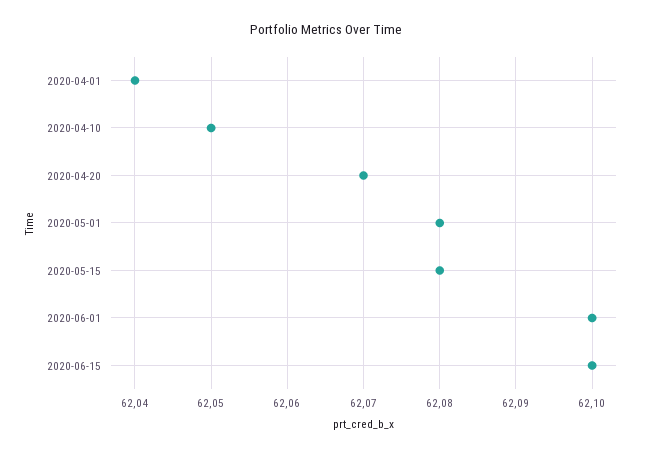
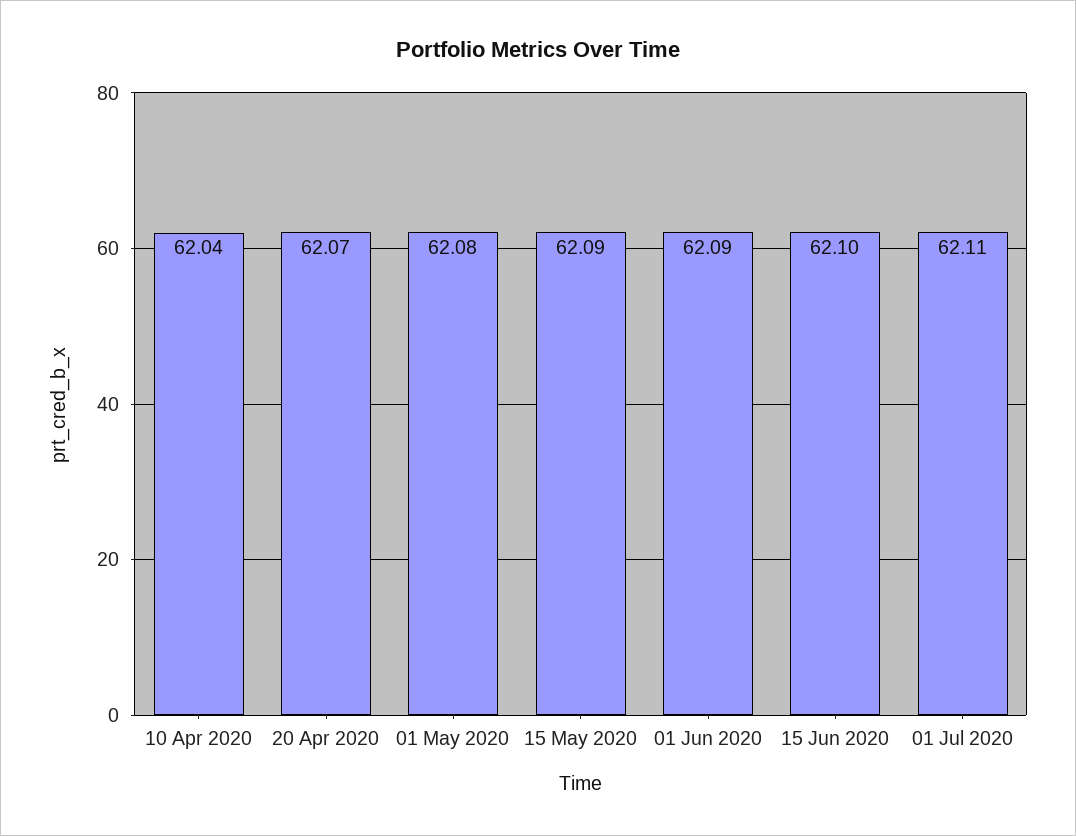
2020-04-01: 62.04 -> none
2020-04-10: 62.05 -> 62.04
2020-05-15: 62.08 -> 62.09
2020-06-01: 62.1 -> 62.09
01 Jul 2020: none -> 62.11

